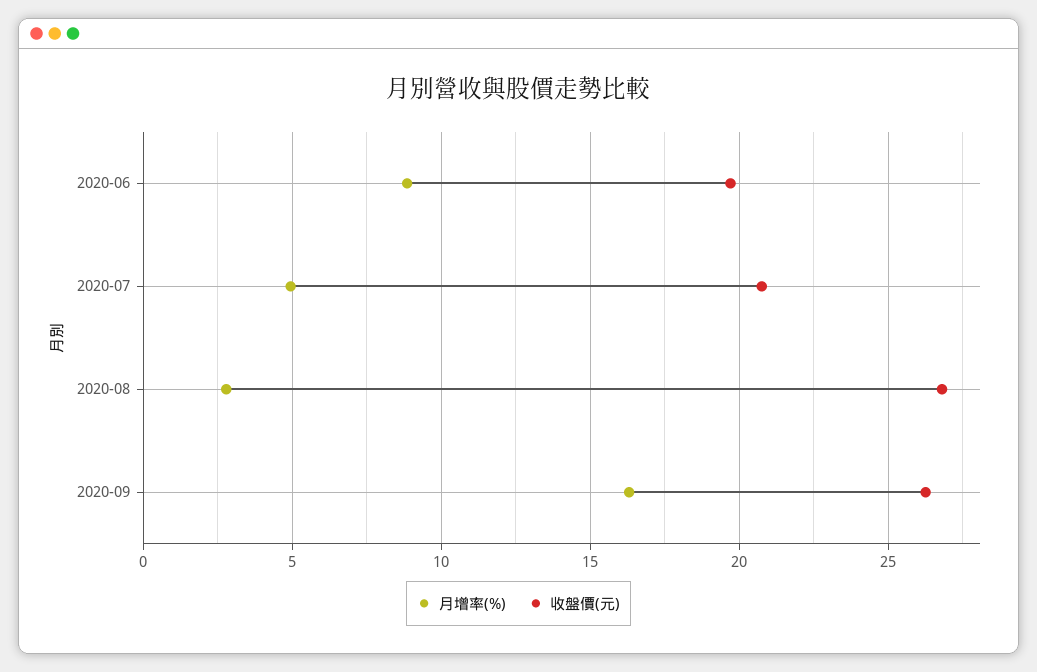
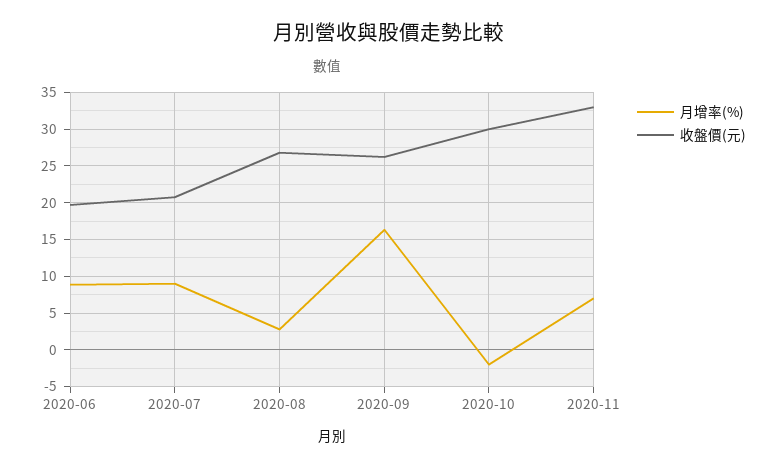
月增率(%), 2020-07: 5 -> 9
月增率(%), 2020-10: none -> -2
收盤價(元), 2020-10: none -> 30
月增率(%), 2020-11: none -> 7
收盤價(元), 2020-11: none -> 33

